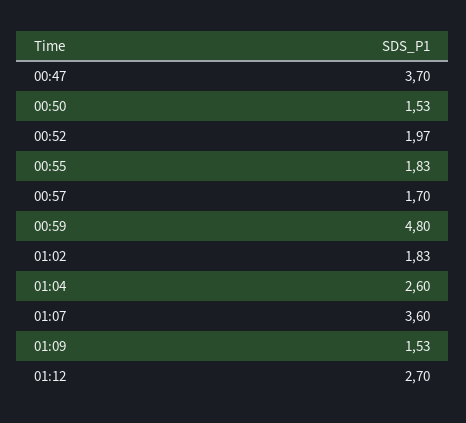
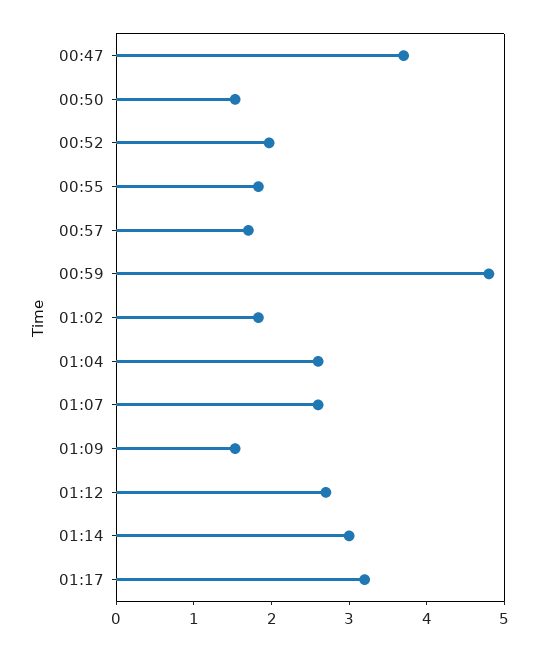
01:07: 3.6 -> 2.6
01:14: none -> 3
01:17: none -> 3.2

